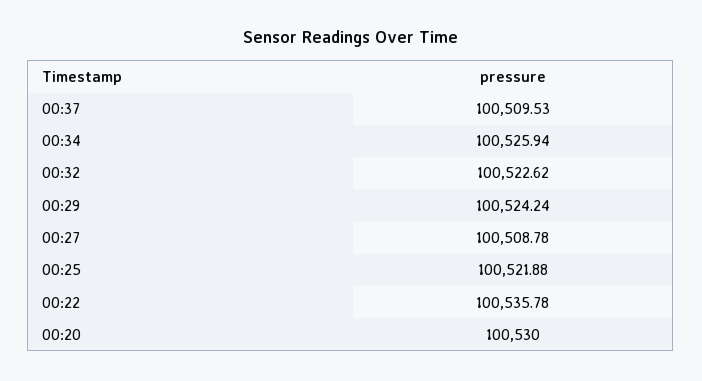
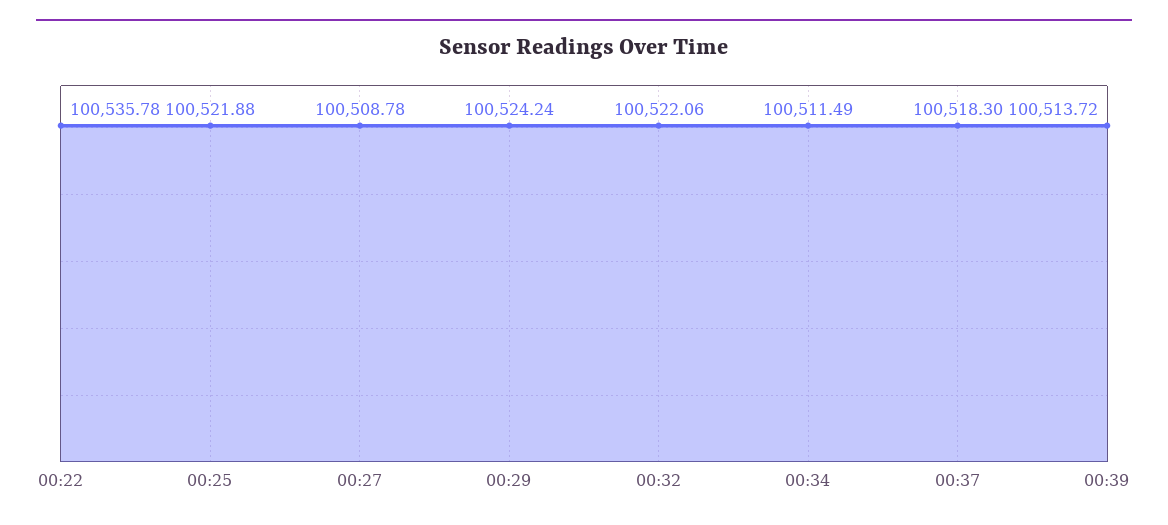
00:37: 100509.53 -> 100518.3
00:34: 100525.94 -> 100511.49
00:32: 100522.62 -> 100522.06
00:20: 100530 -> none
00:39: none -> 100513.72

